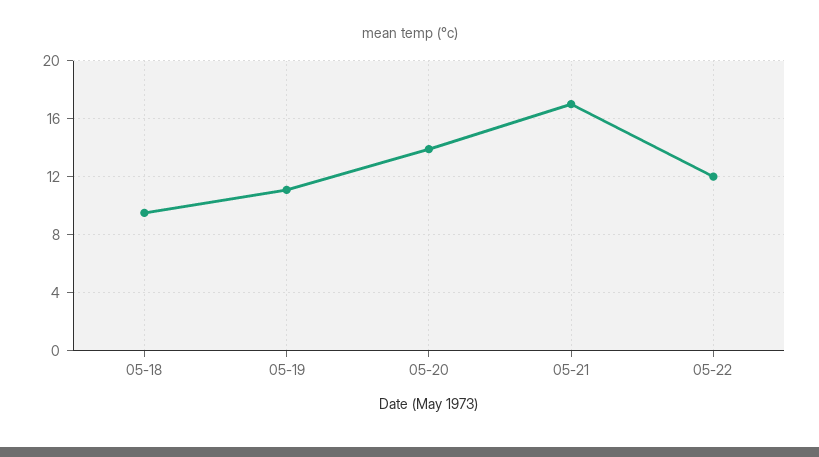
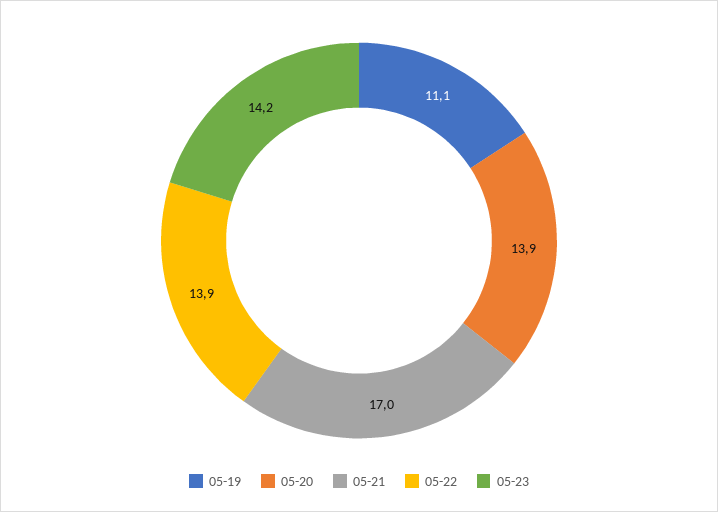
05-18: 9.5 -> none
05-22: 12 -> 13.9
05-23: none -> 14.2

